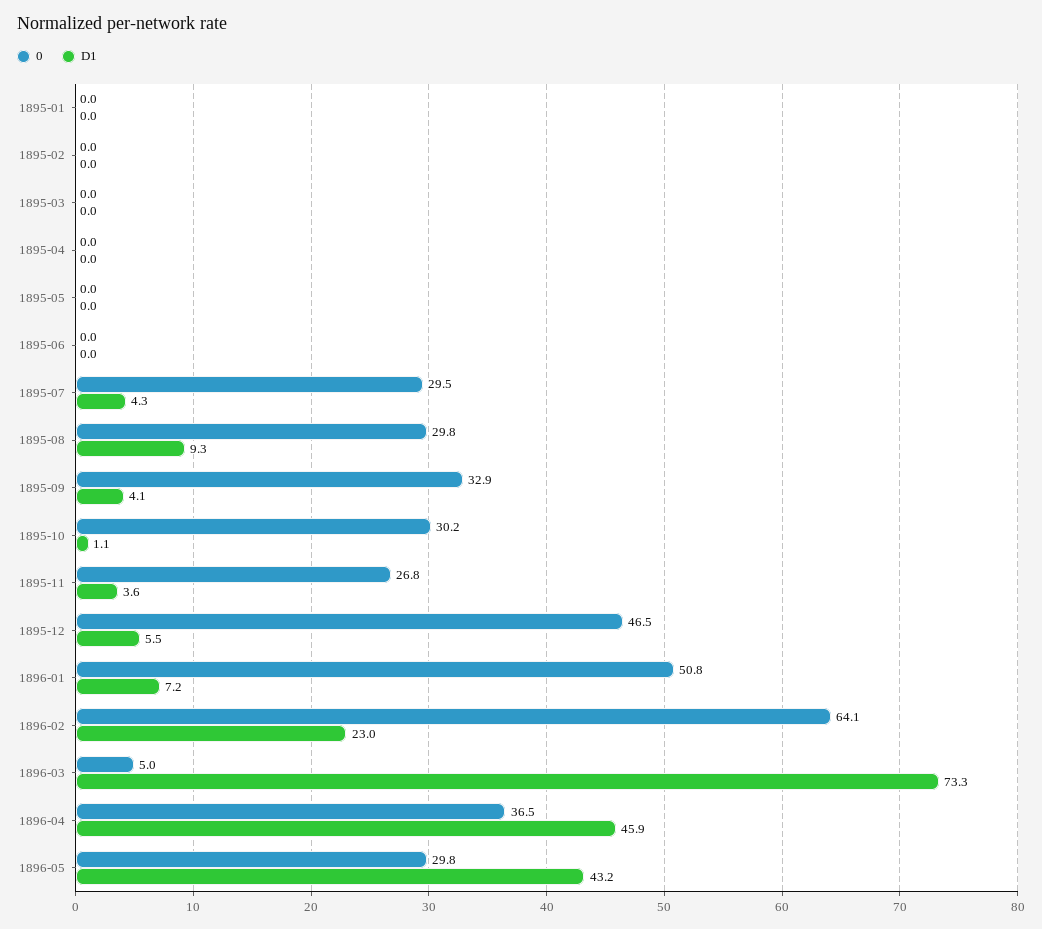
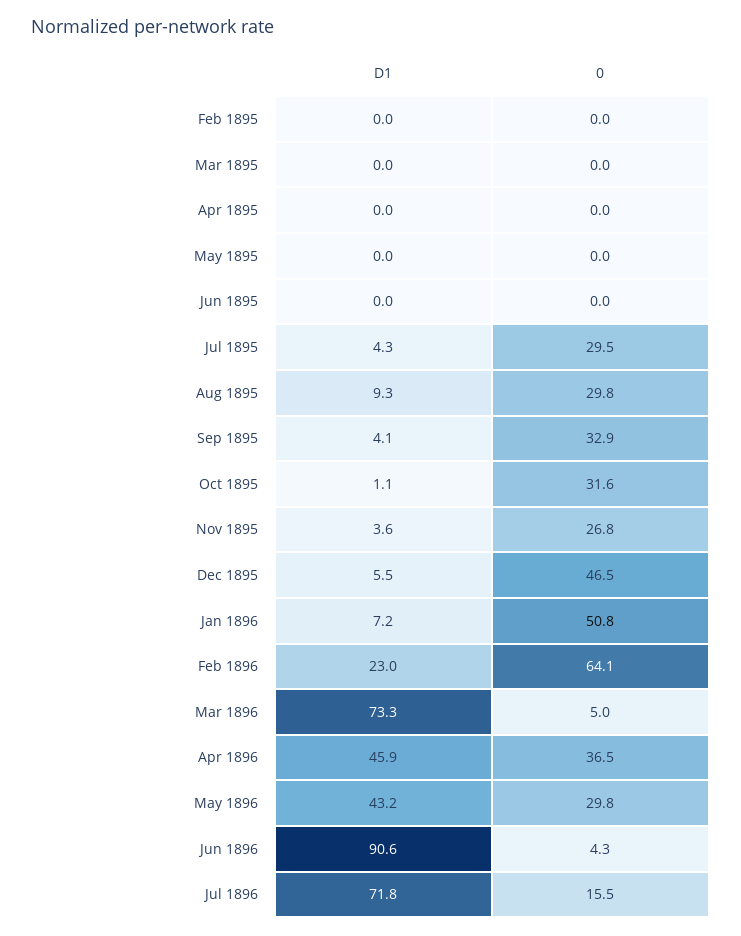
0, 1895-01: 0 -> none
D1, 1895-01: 0 -> none
0, 1895-10: 30.2 -> 31.6
D1, Jun 1896: none -> 90.6
0, Jun 1896: none -> 4.3
D1, Jul 1896: none -> 71.8
0, Jul 1896: none -> 15.5

